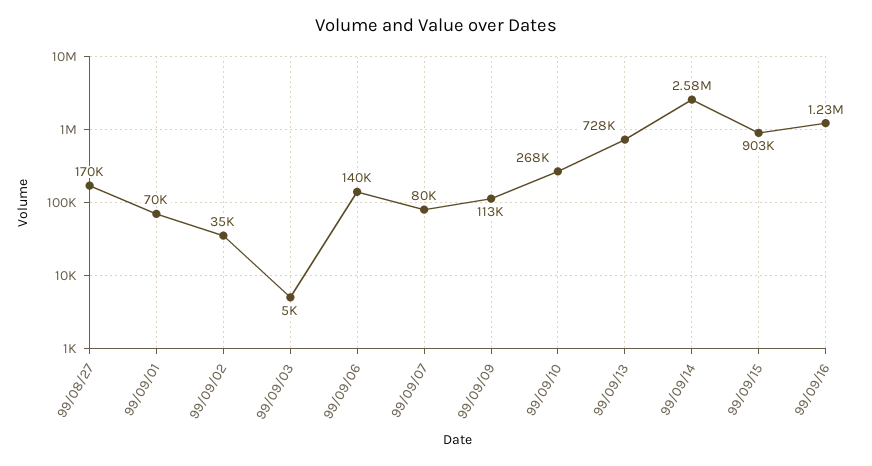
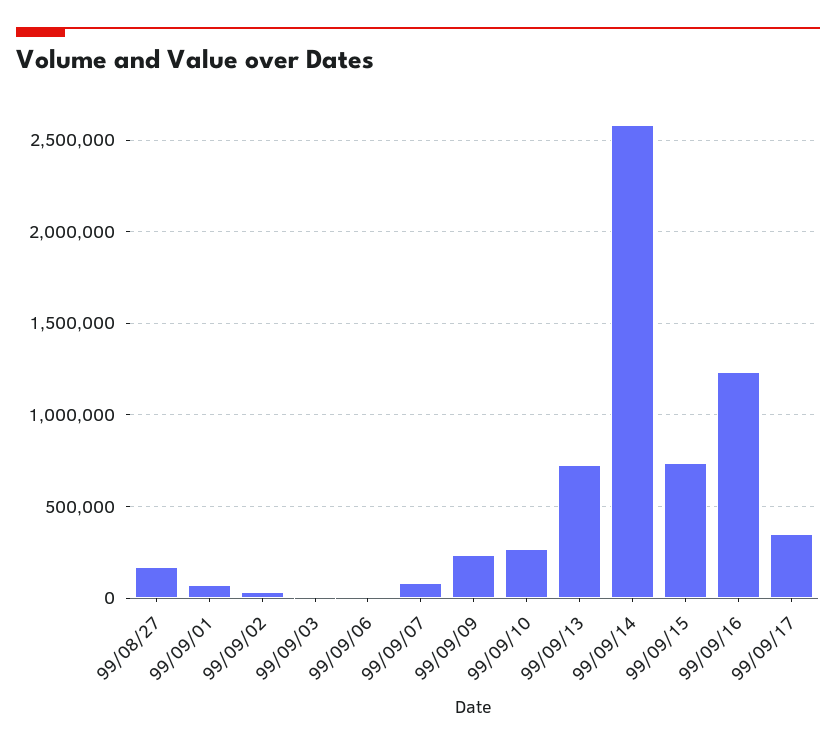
99/09/06: 140000 -> 0
99/09/09: 113000 -> 250000
99/09/15: 903000 -> 750000
99/09/17: none -> 350000

